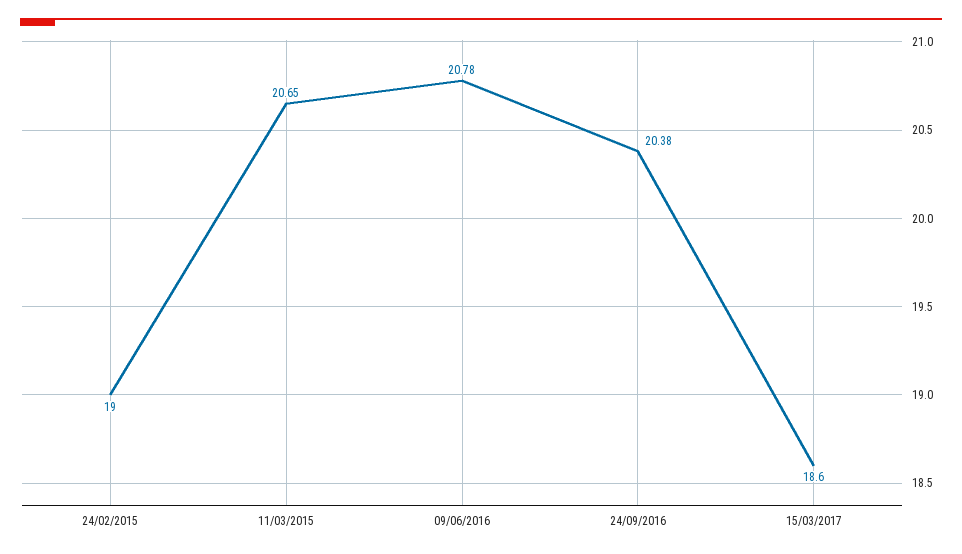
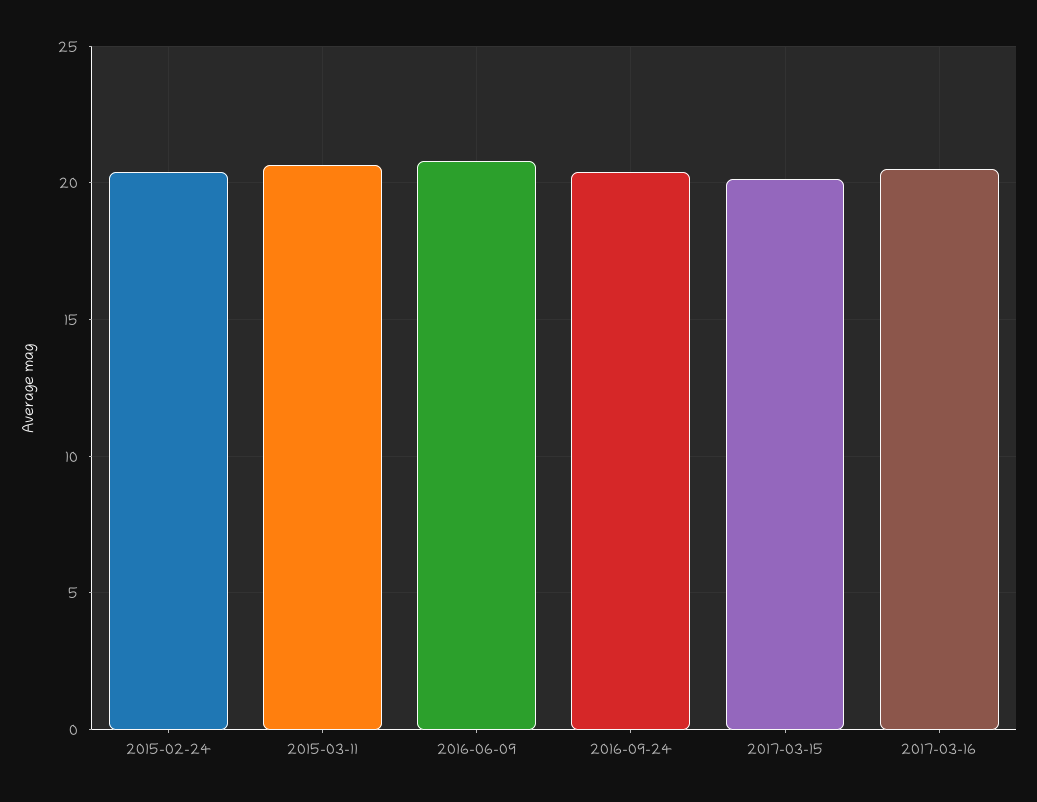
24/02/2015: 19 -> 20.5
15/03/2017: 18.6 -> 20
2017-03-16: none -> 20.5

